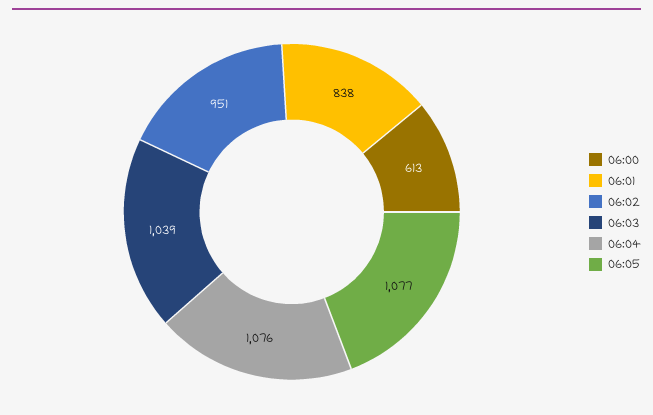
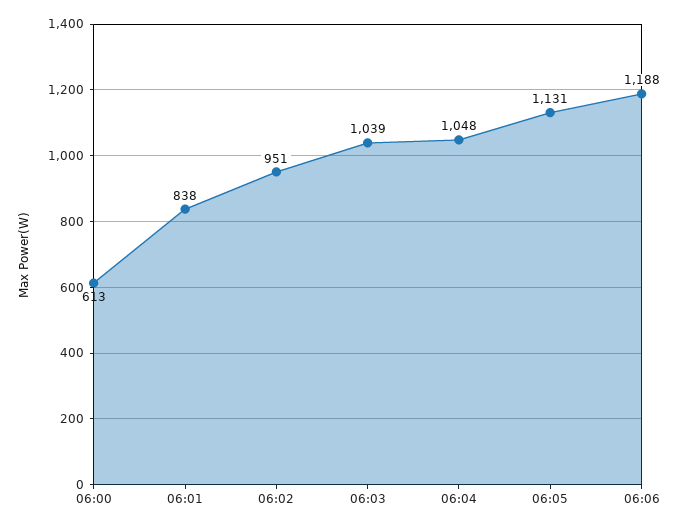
06:04: 1076 -> 1048
06:05: 1077 -> 1131
06:06: none -> 1188

